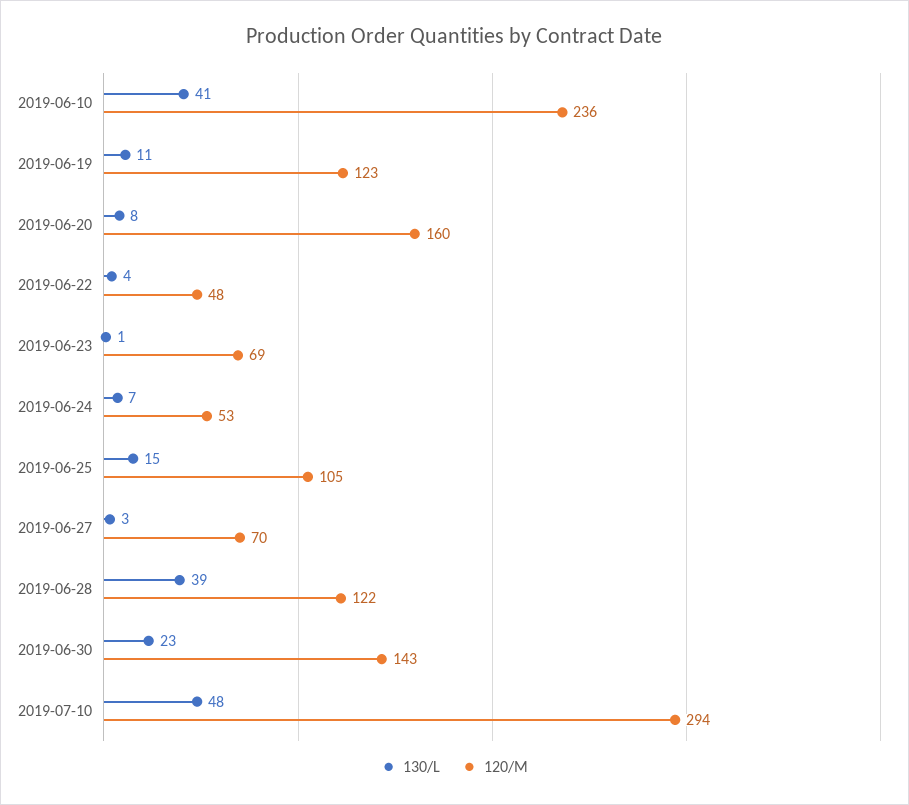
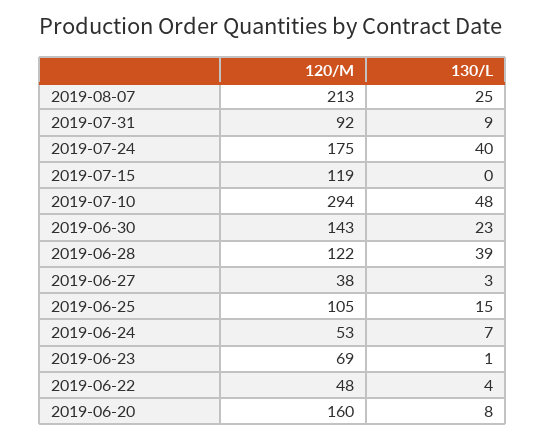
130/L, 2019-06-10: 41 -> none
120/M, 2019-06-10: 236 -> none
130/L, 2019-06-19: 11 -> none
120/M, 2019-06-19: 123 -> none
120/M, 2019-06-27: 70 -> 38
120/M, 2019-08-07: none -> 213
130/L, 2019-08-07: none -> 25
120/M, 2019-07-31: none -> 92
130/L, 2019-07-31: none -> 9
120/M, 2019-07-24: none -> 175
130/L, 2019-07-24: none -> 40
120/M, 2019-07-15: none -> 119
130/L, 2019-07-15: none -> 0

